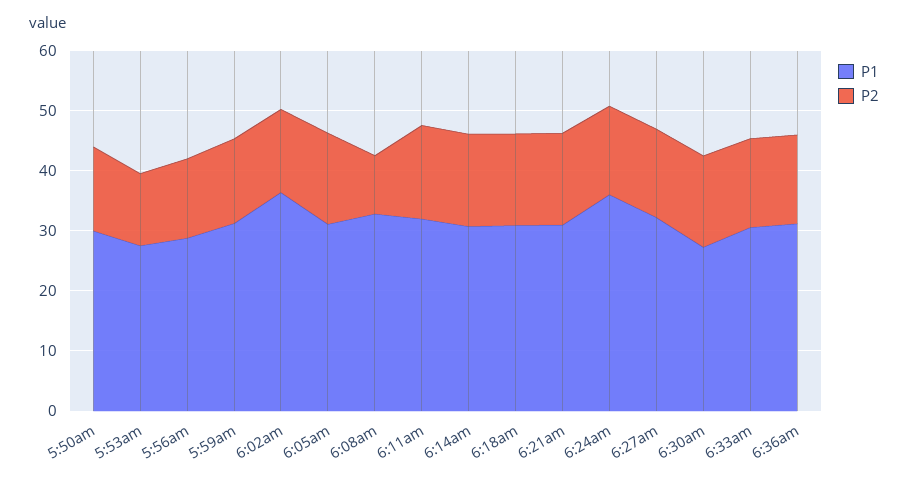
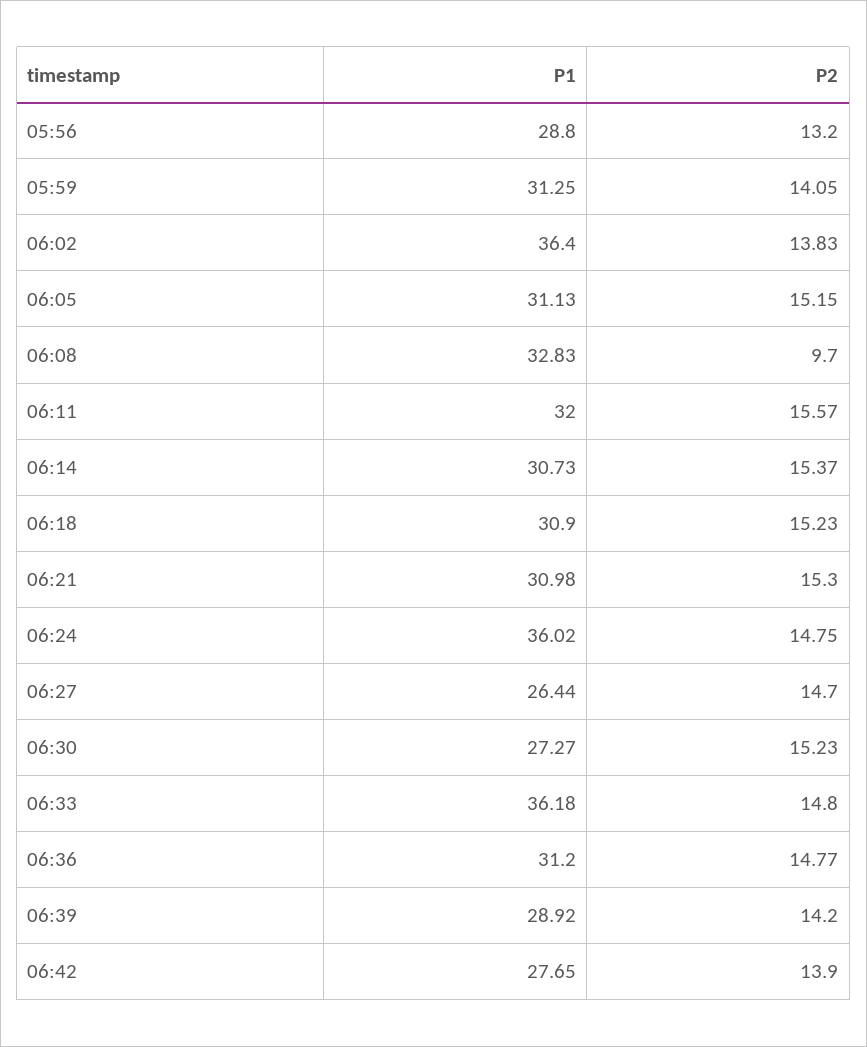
P1, 5:50am: 30 -> none
P2, 5:50am: 14 -> none
P1, 5:53am: 28 -> none
P2, 5:53am: 12 -> none
P1, 6:27am: 32 -> 26.44
P1, 6:33am: 30 -> 36.18
P1, 06:39: none -> 28.92
P2, 06:39: none -> 14.2
P1, 06:42: none -> 27.65
P2, 06:42: none -> 13.9

